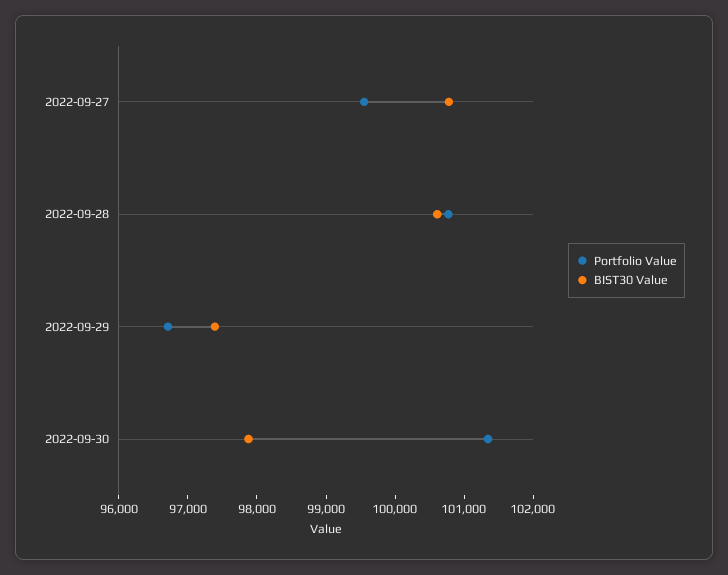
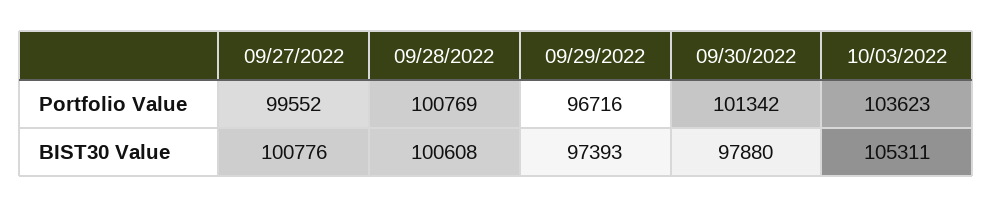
Portfolio Value, 10/03/2022: none -> 103623
BIST30 Value, 10/03/2022: none -> 105311

